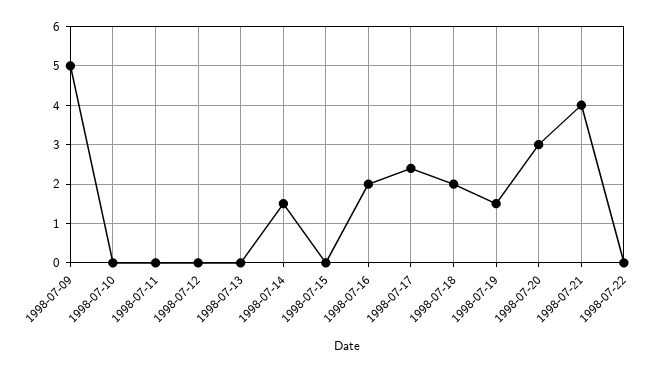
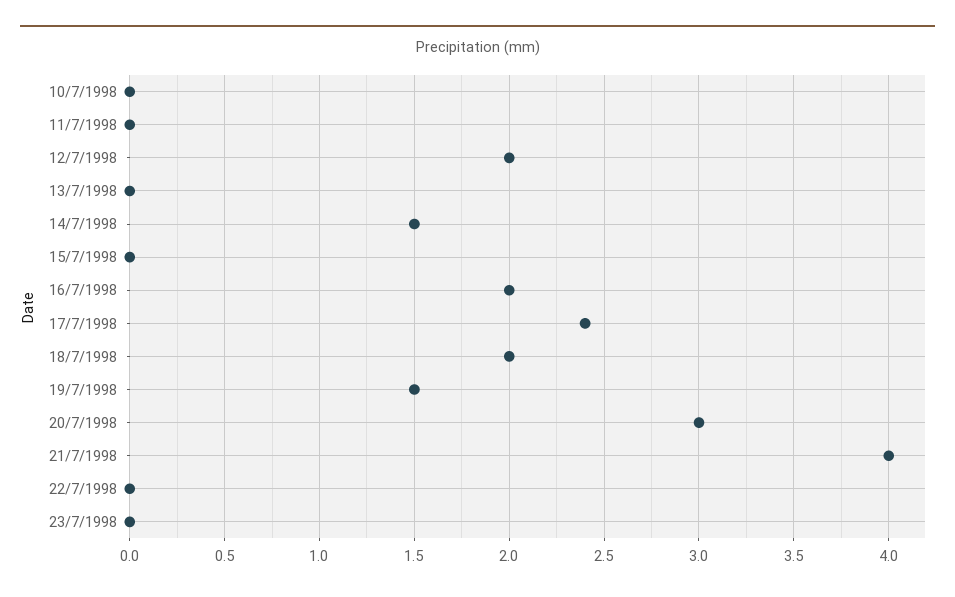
1998-07-09: 5 -> none
1998-07-12: 0 -> 2
23/7/1998: none -> 0

